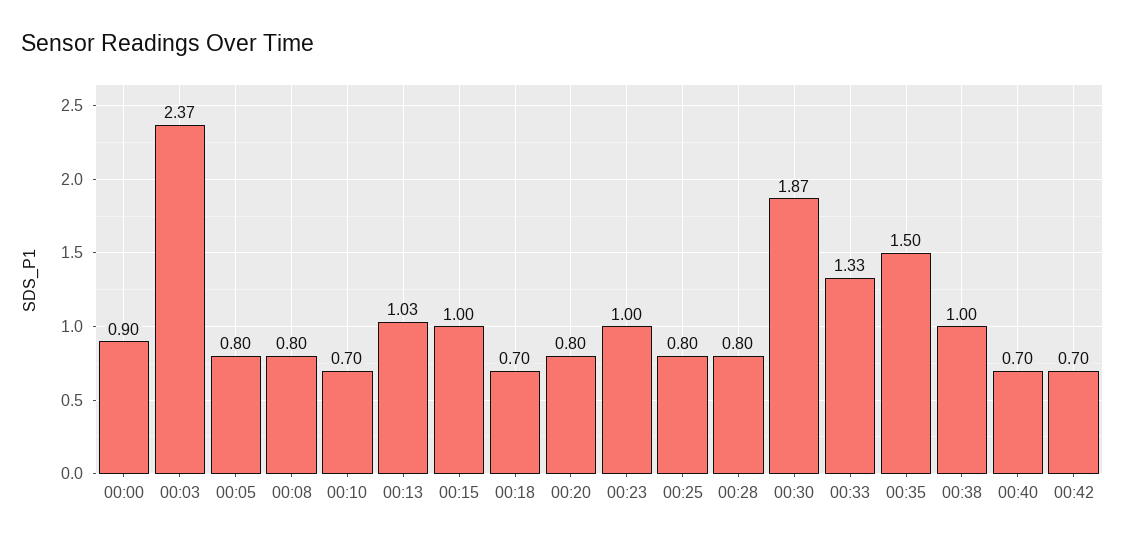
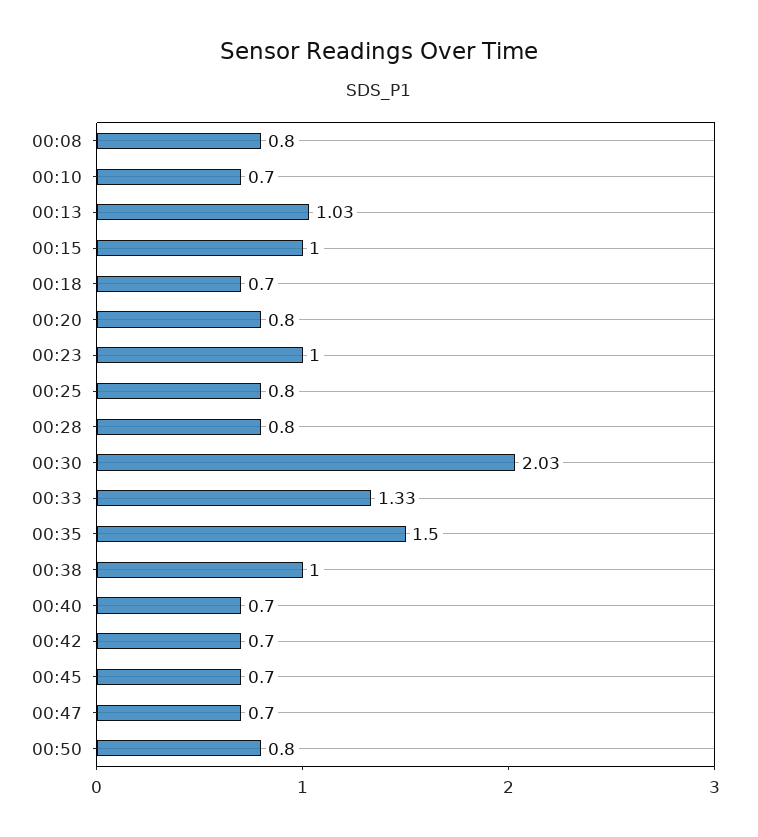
00:00: 0.9 -> none
00:03: 2.37 -> none
00:05: 0.8 -> none
00:30: 1.87 -> 2.03
00:45: none -> 0.7
00:47: none -> 0.7
00:50: none -> 0.8

